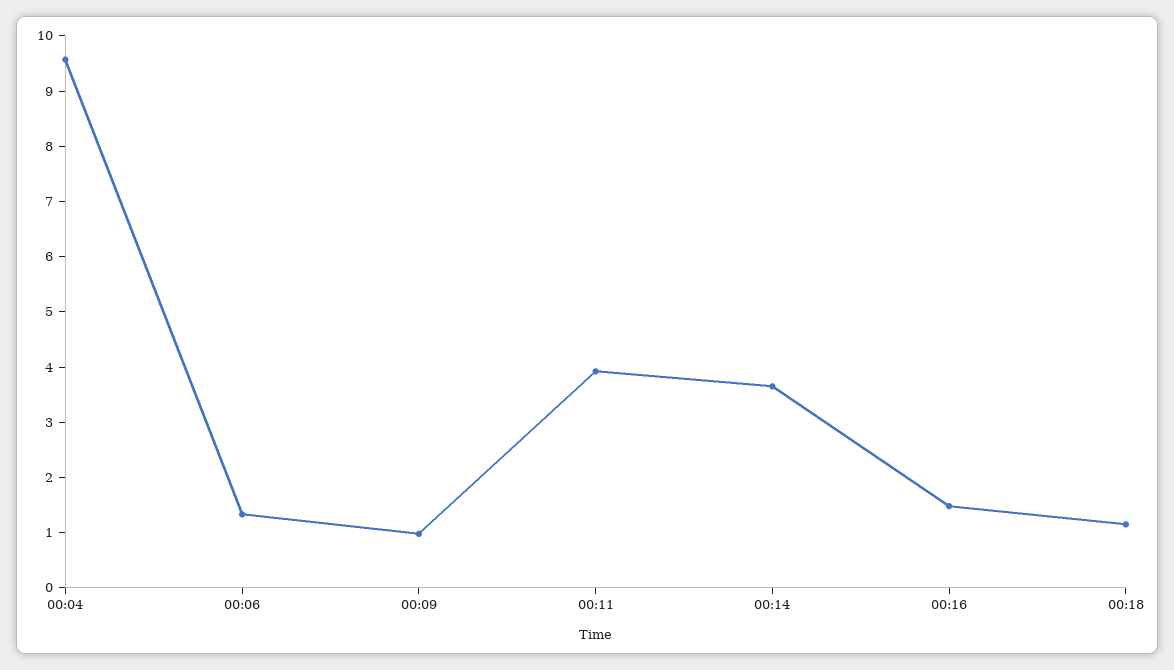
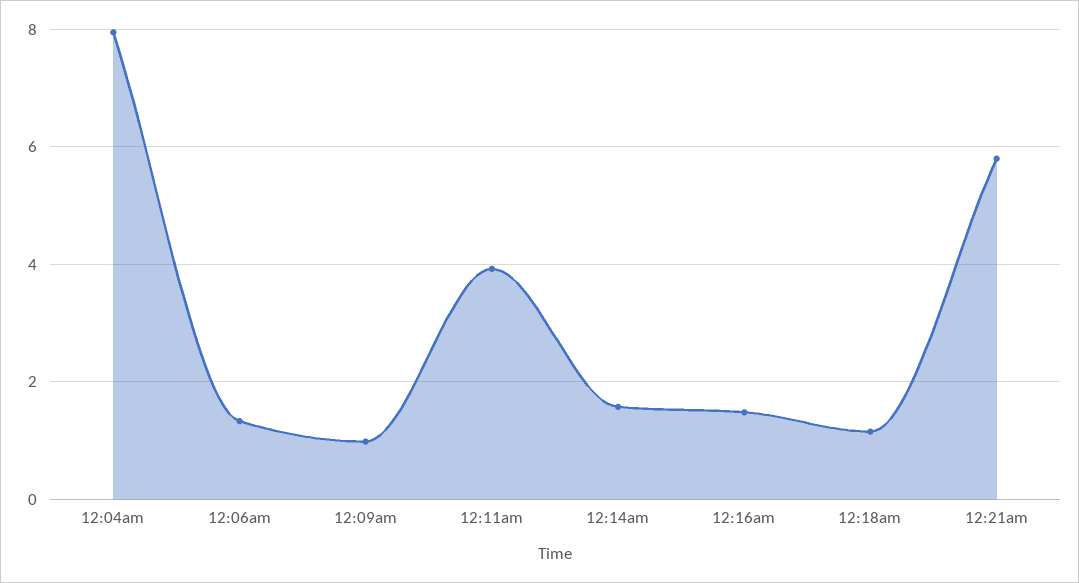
00:04: 9.6 -> 8
00:14: 3.6 -> 1.6
12:21am: none -> 5.8

